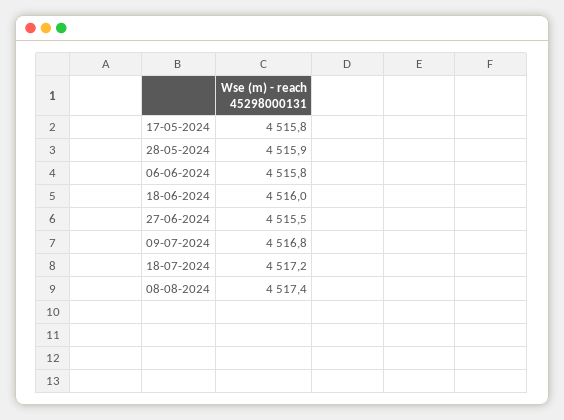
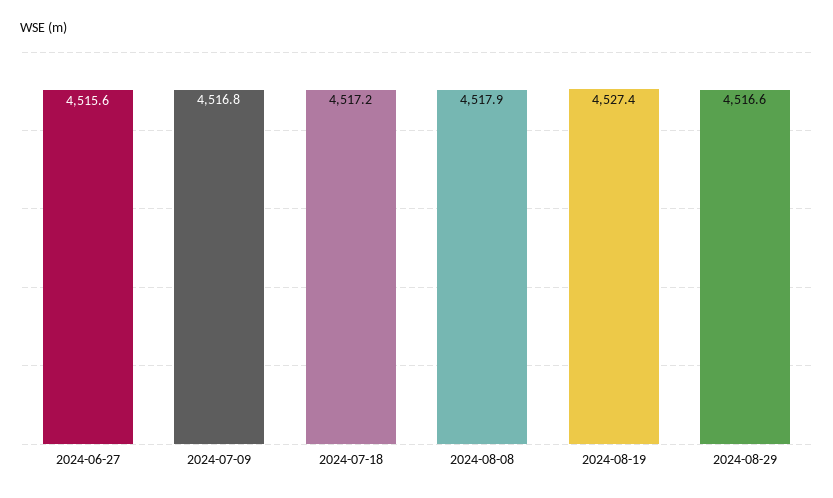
17-05-2024: 4515.8 -> none
28-05-2024: 4515.9 -> none
06-06-2024: 4515.8 -> none
18-06-2024: 4516 -> none
27-06-2024: 4515.5 -> 4515.6
08-08-2024: 4517.4 -> 4517.9
2024-08-19: none -> 4527.4
2024-08-29: none -> 4516.6

